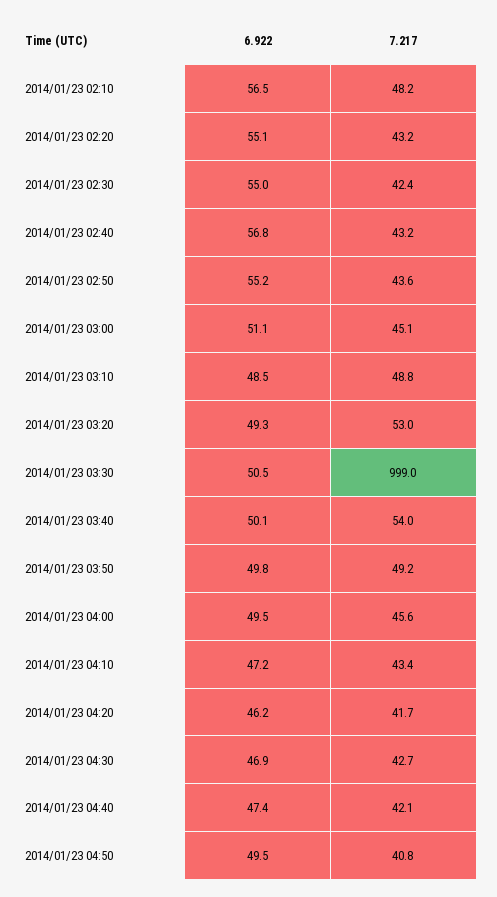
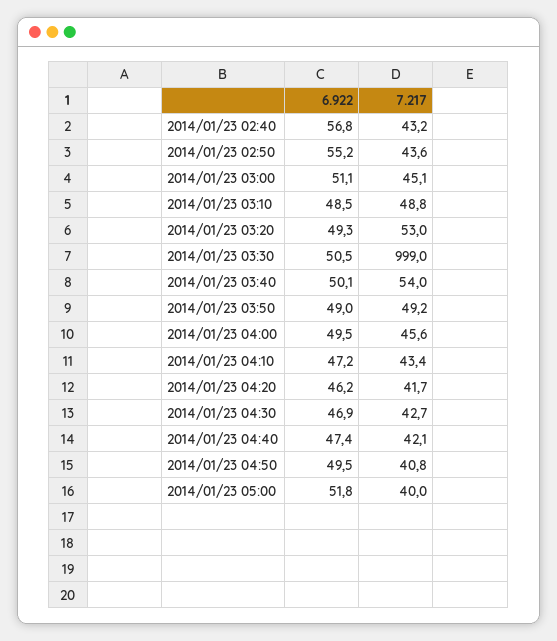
6.922, 2014/01/23 02:10: 56.5 -> none
7.217, 2014/01/23 02:10: 48.2 -> none
6.922, 2014/01/23 02:20: 55.1 -> none
7.217, 2014/01/23 02:20: 43.2 -> none
6.922, 2014/01/23 02:30: 55 -> none
7.217, 2014/01/23 02:30: 42.4 -> none
6.922, 2014/01/23 03:50: 49.8 -> 49
6.922, 2014/01/23 05:00: none -> 51.8
7.217, 2014/01/23 05:00: none -> 40

